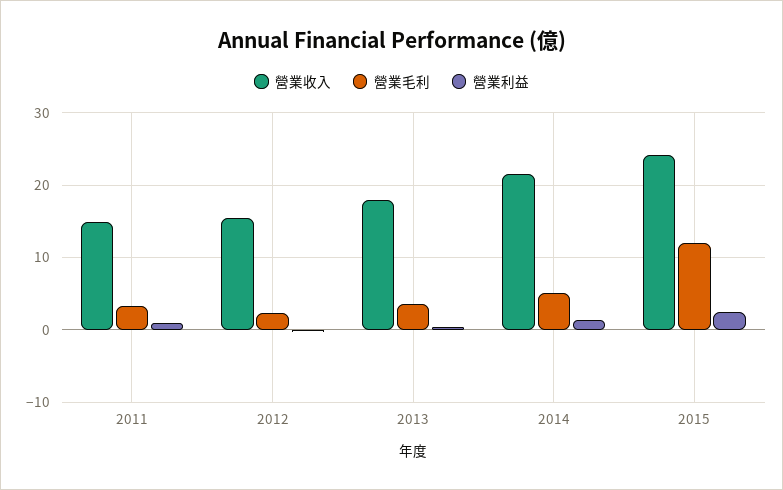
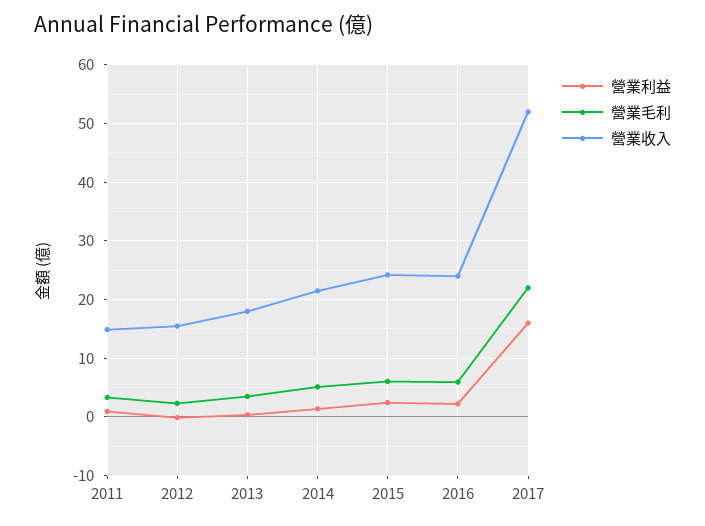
營業毛利, 2015: 12 -> 6
營業利益, 2016: none -> 2
營業毛利, 2016: none -> 6
營業收入, 2016: none -> 24
營業利益, 2017: none -> 16
營業毛利, 2017: none -> 22
營業收入, 2017: none -> 52

